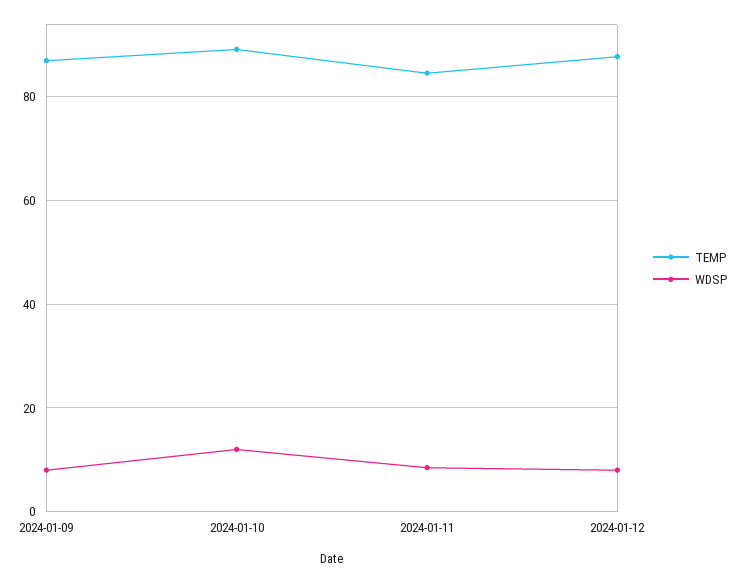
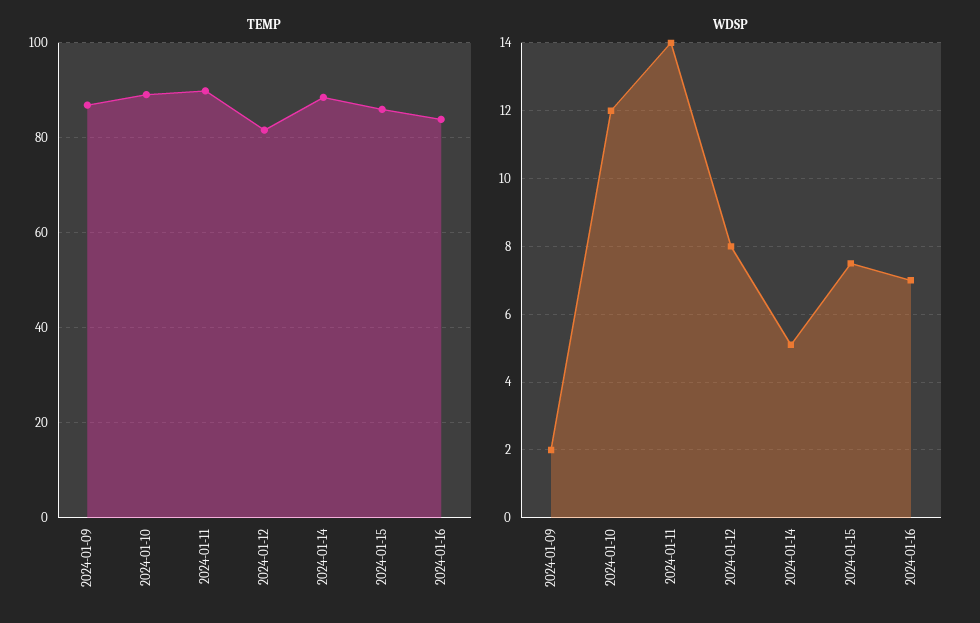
WDSP, 2024-01-09: 8 -> 2
TEMP, 2024-01-11: 84 -> 90
WDSP, 2024-01-11: 8 -> 14
TEMP, 2024-01-12: 88 -> 82
TEMP, 2024-01-14: none -> 88
TEMP, 2024-01-15: none -> 86
TEMP, 2024-01-16: none -> 84
WDSP, 2024-01-14: none -> 5
WDSP, 2024-01-15: none -> 7.5
WDSP, 2024-01-16: none -> 7

